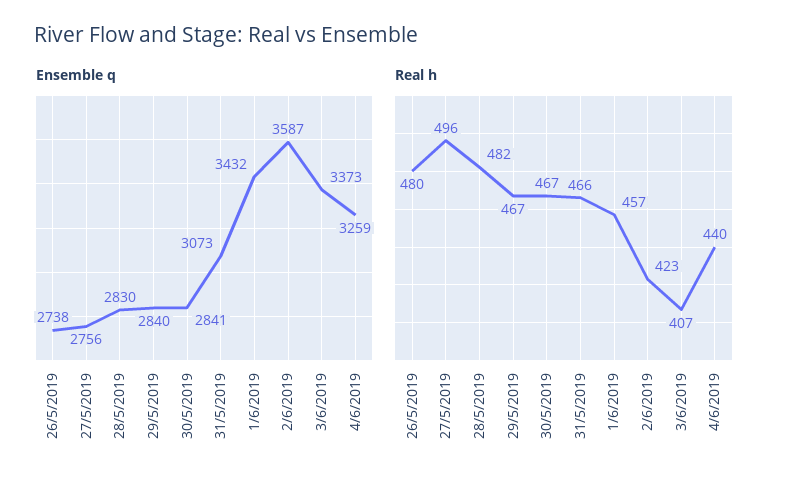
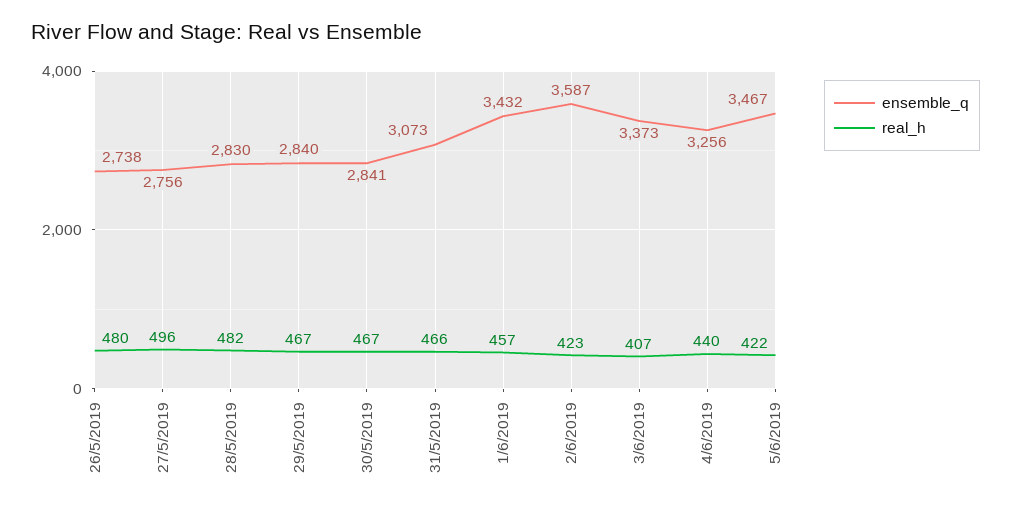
Ensemble q, 4/6/2019: 3259 -> 3256
Ensemble q, 5/6/2019: none -> 3467
Real h, 5/6/2019: none -> 422

